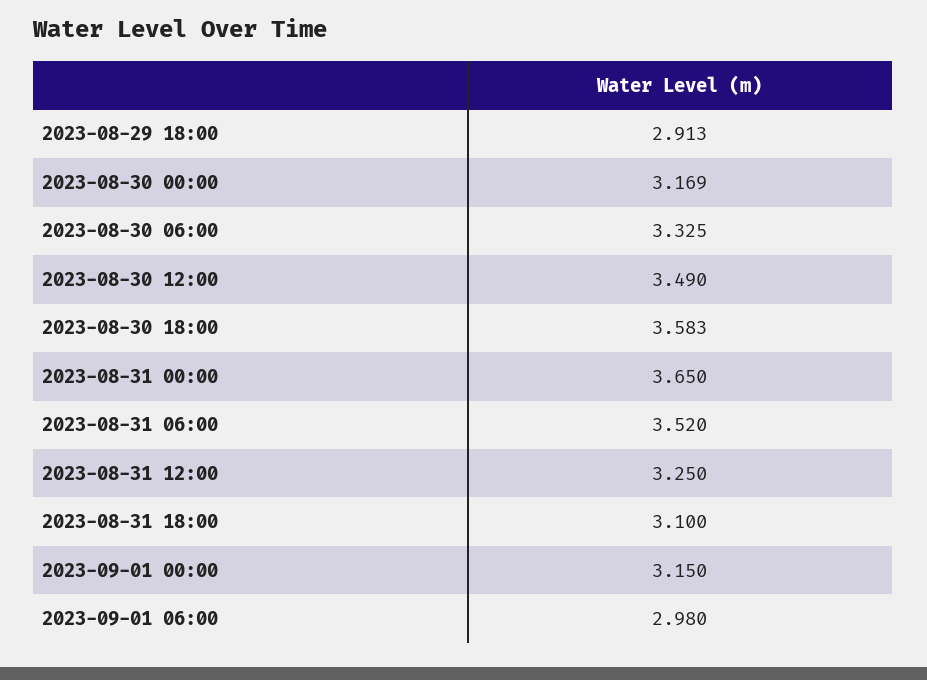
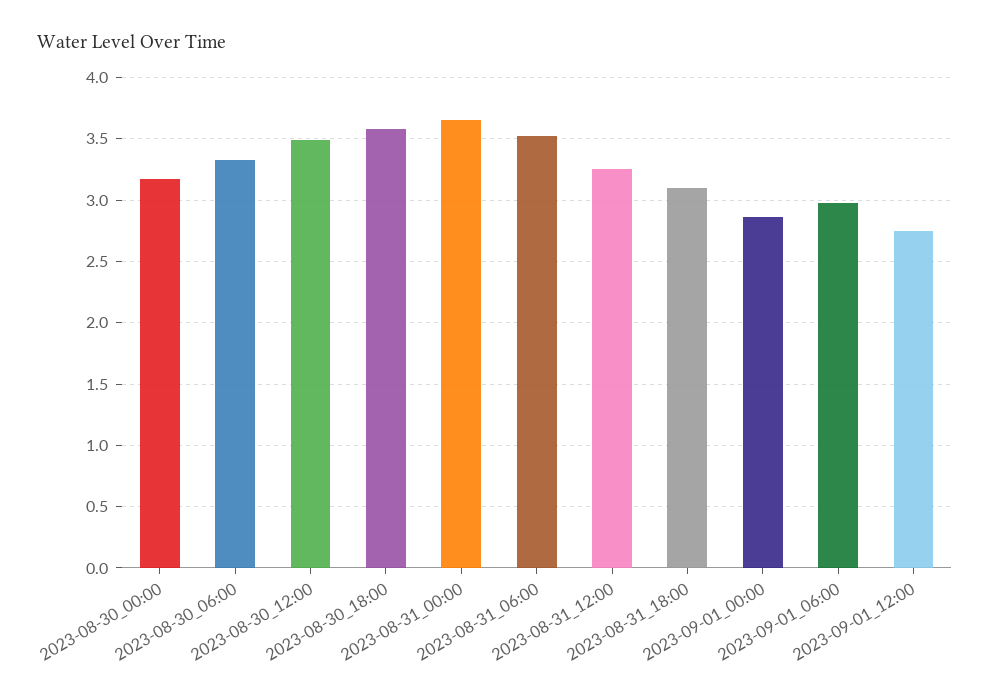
2023-08-29 18:00: 2.913 -> none
2023-09-01 00:00: 3.15 -> 2.85
2023-09-01_12:00: none -> 2.75

